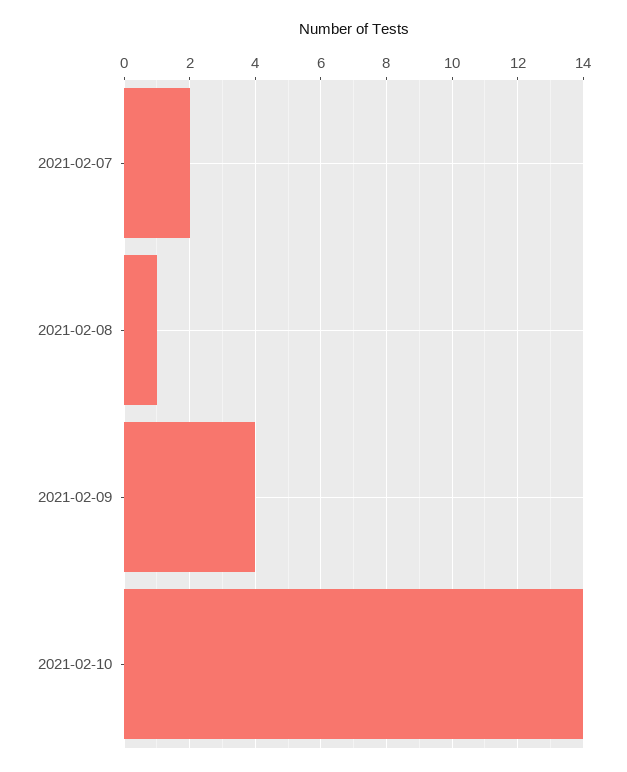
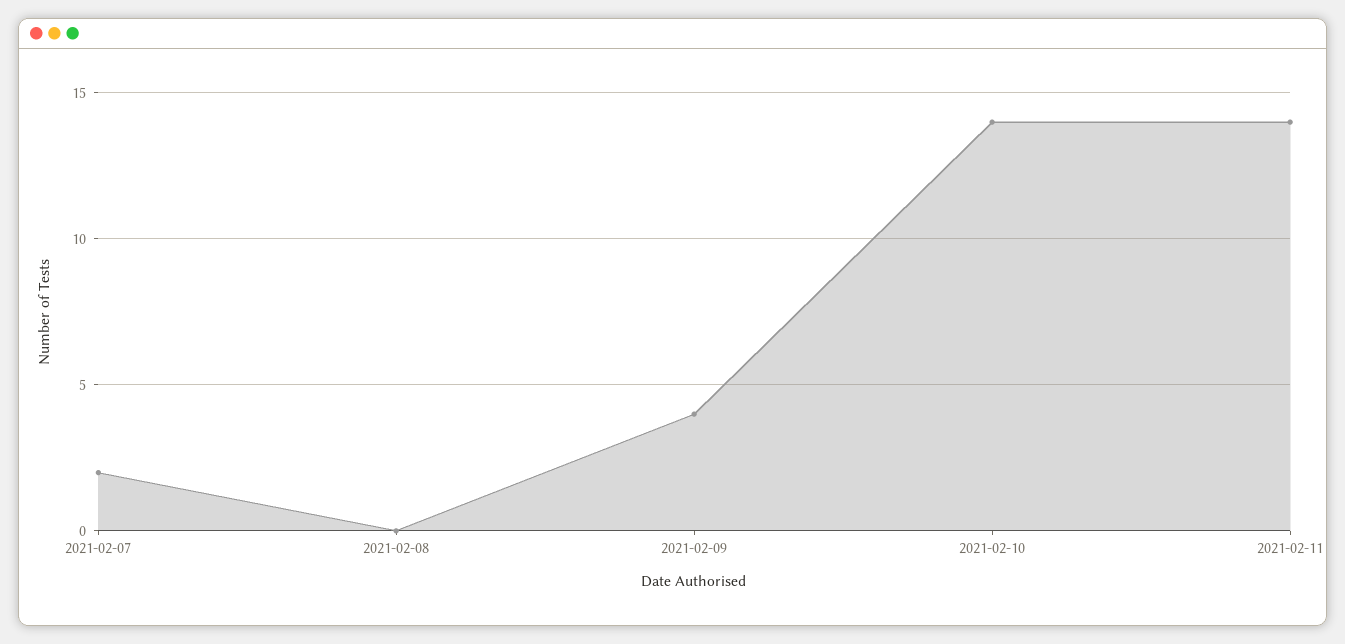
2021-02-08: 1 -> 0
2021-02-11: none -> 14

